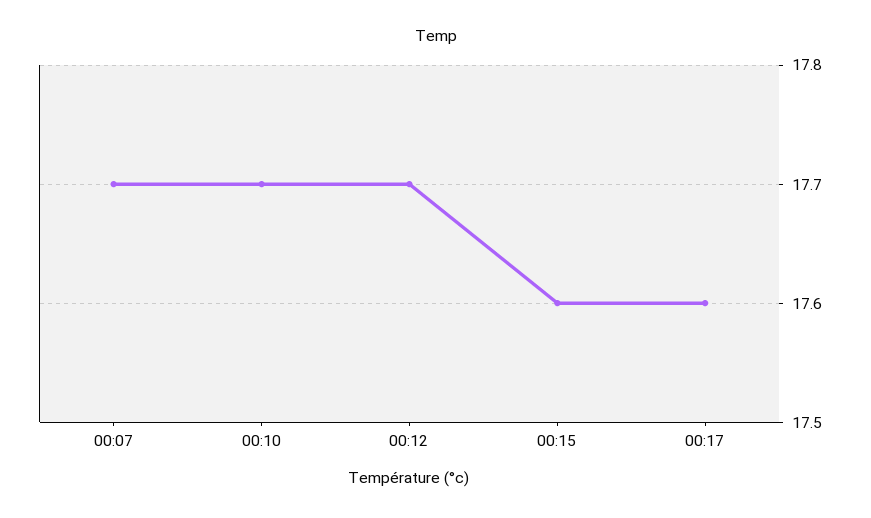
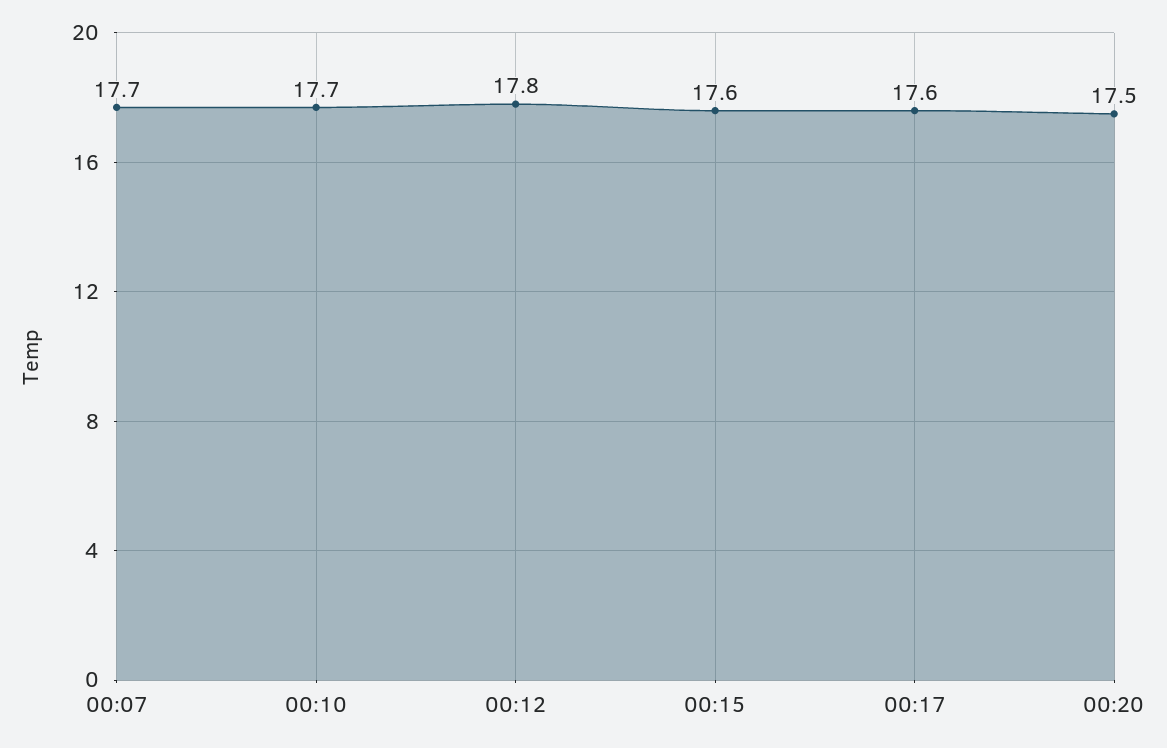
00:12: 17.7 -> 17.8
00:20: none -> 17.5

